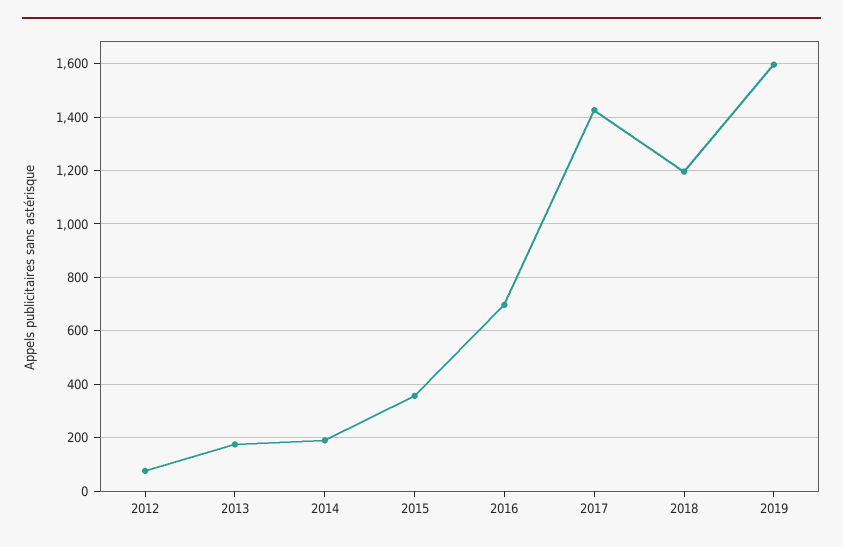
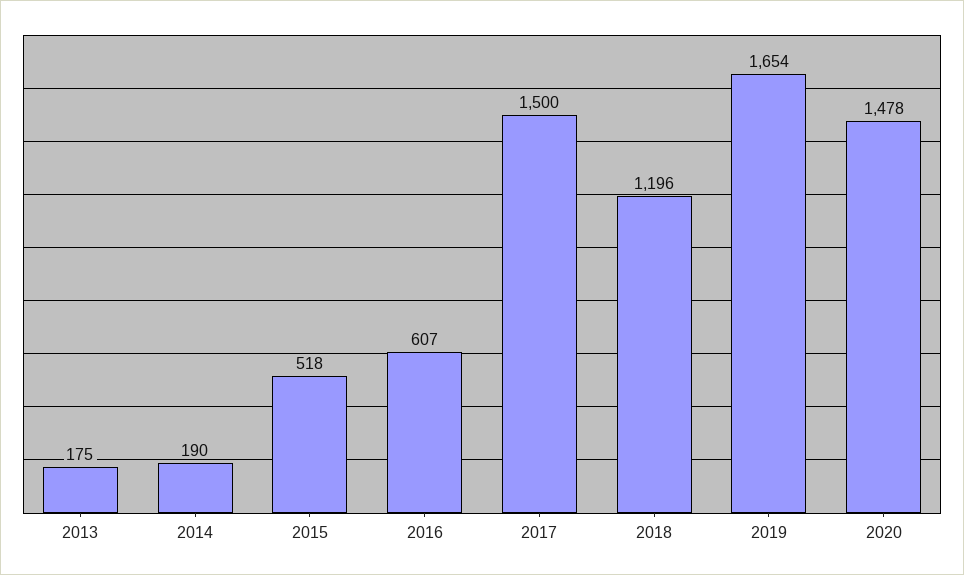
2012: 75 -> none
2015: 350 -> 518
2016: 700 -> 607
2017: 1425 -> 1500
2019: 1600 -> 1654
2020: none -> 1478

